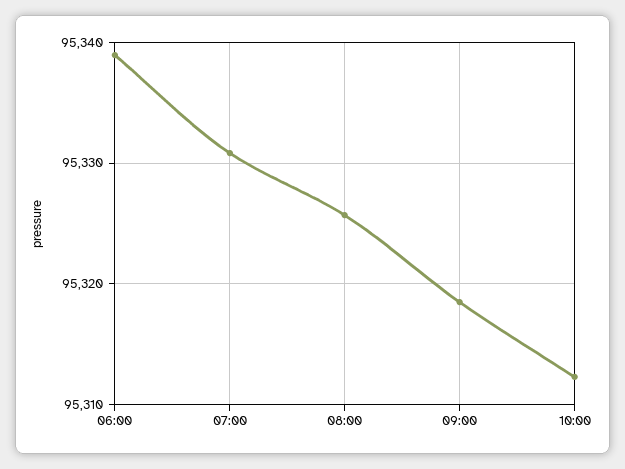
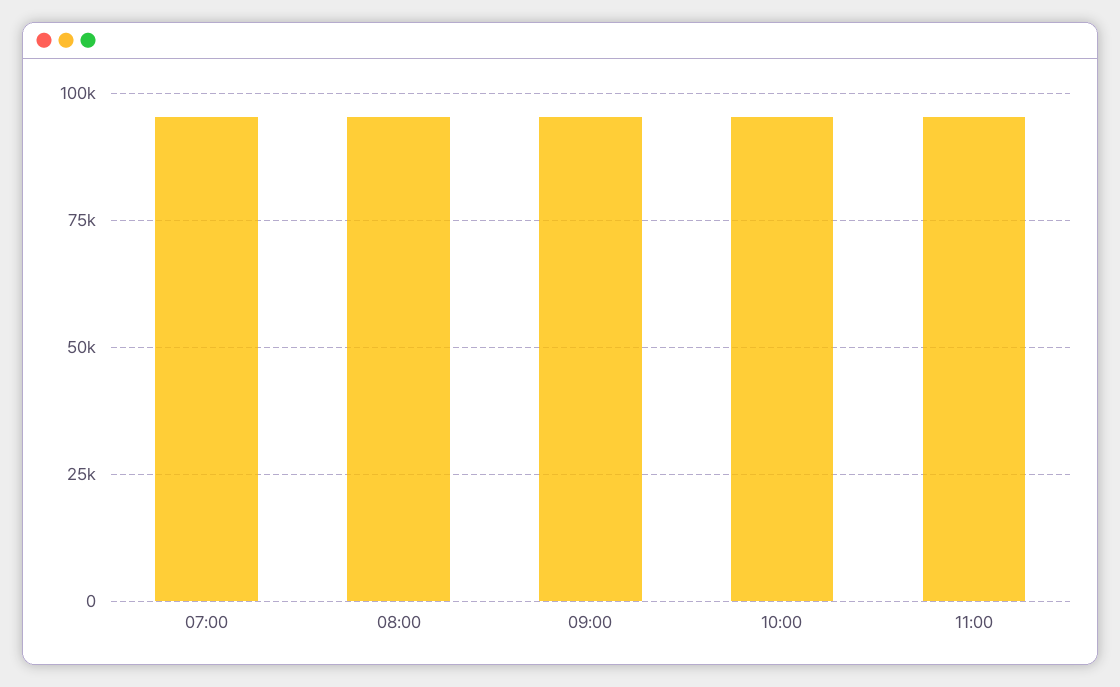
06:00: 95339 -> none
11:00: none -> 95000

